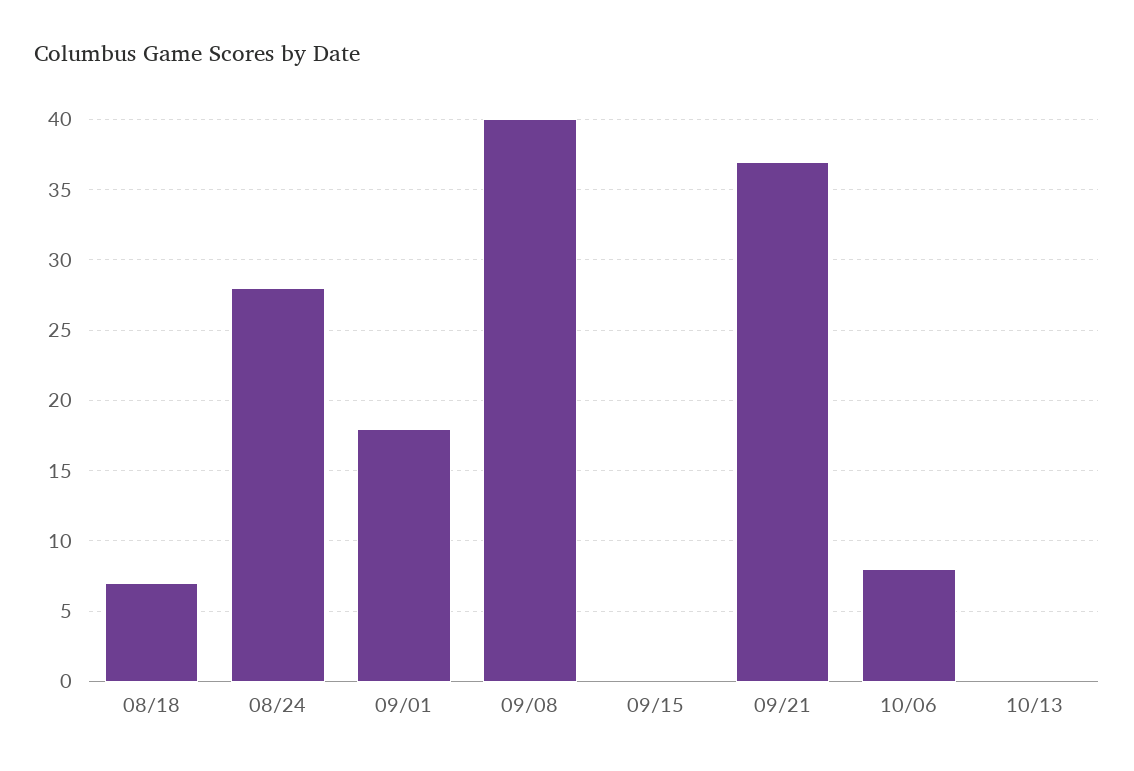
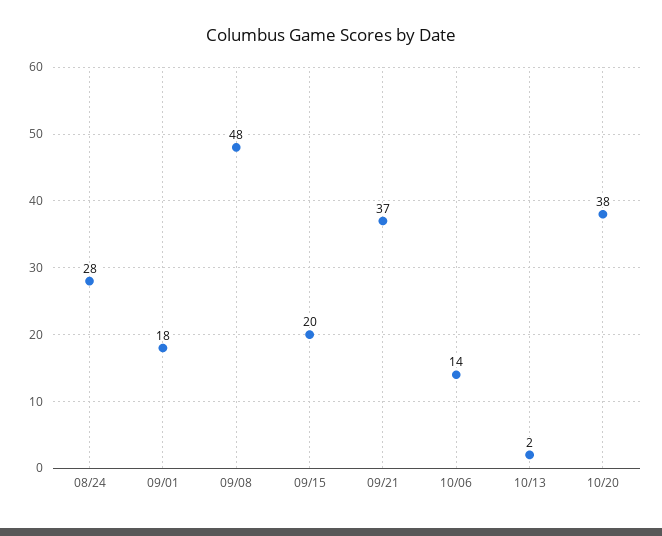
08/18: 7 -> none
09/08: 40 -> 48
09/15: 0 -> 20
10/06: 8 -> 14
10/13: 0 -> 2
10/20: none -> 38

